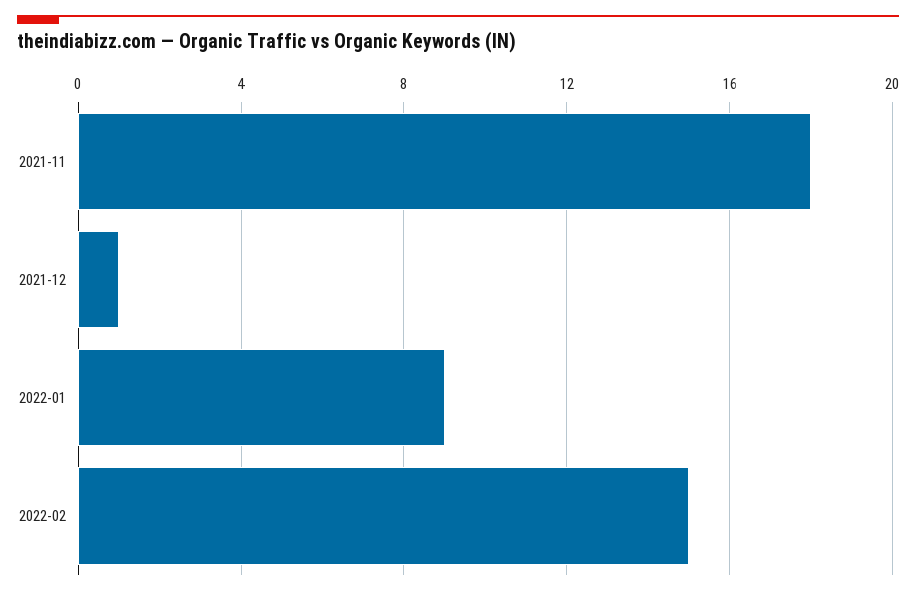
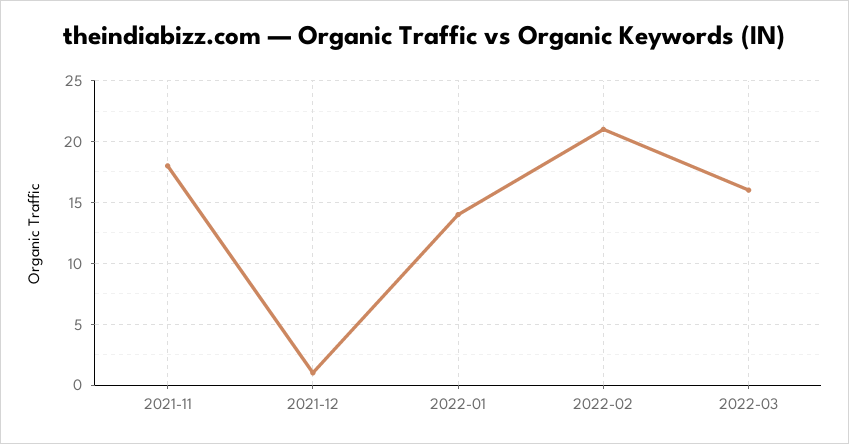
2022-01: 9 -> 14
2022-02: 15 -> 21
2022-03: none -> 16

